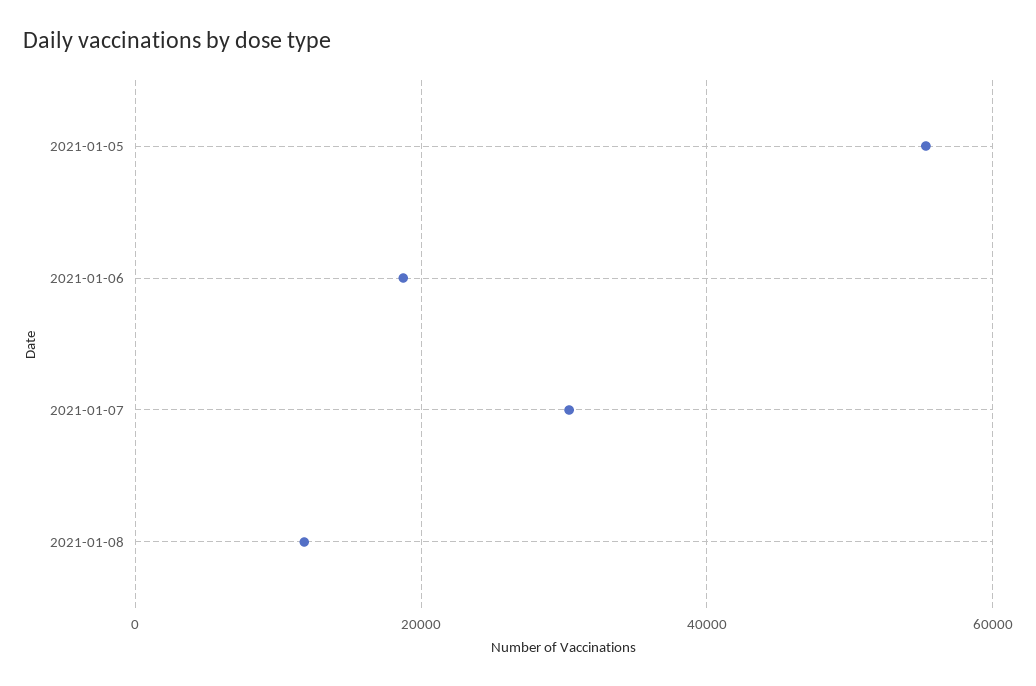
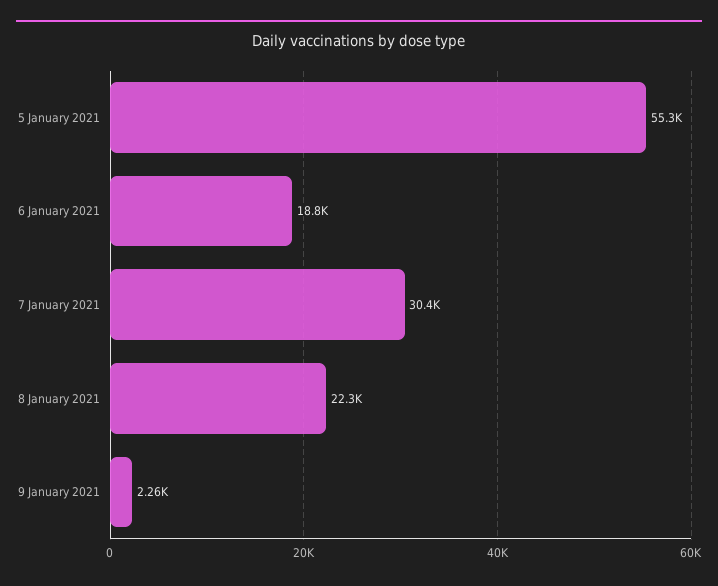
2021-01-08: 12000 -> 22300
9 January 2021: none -> 2260

